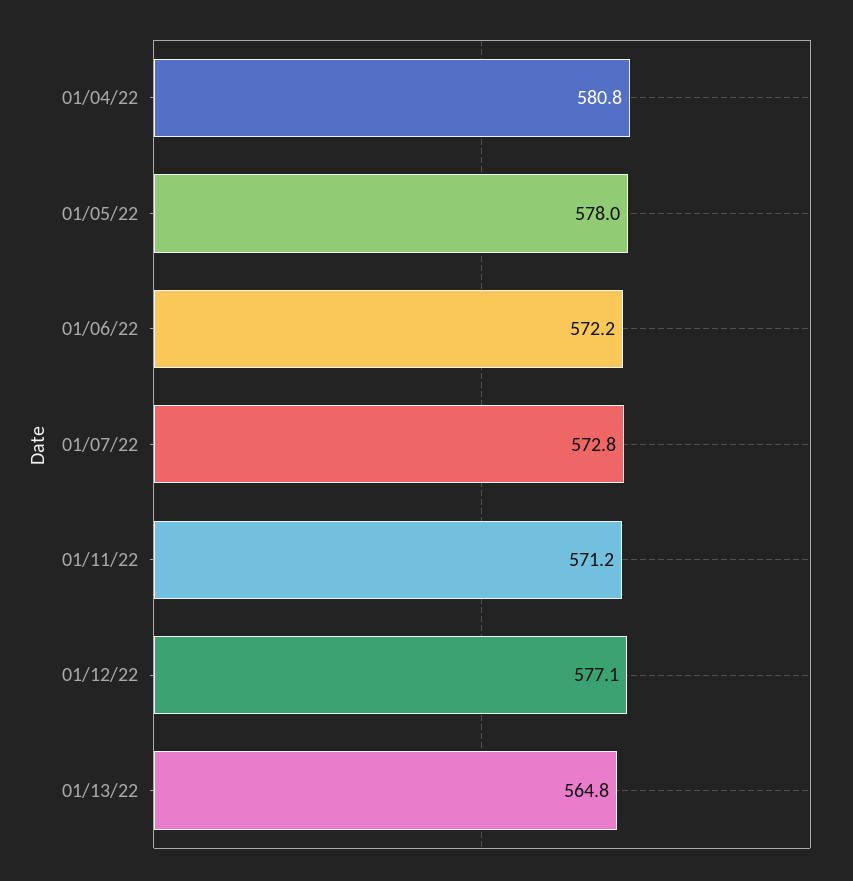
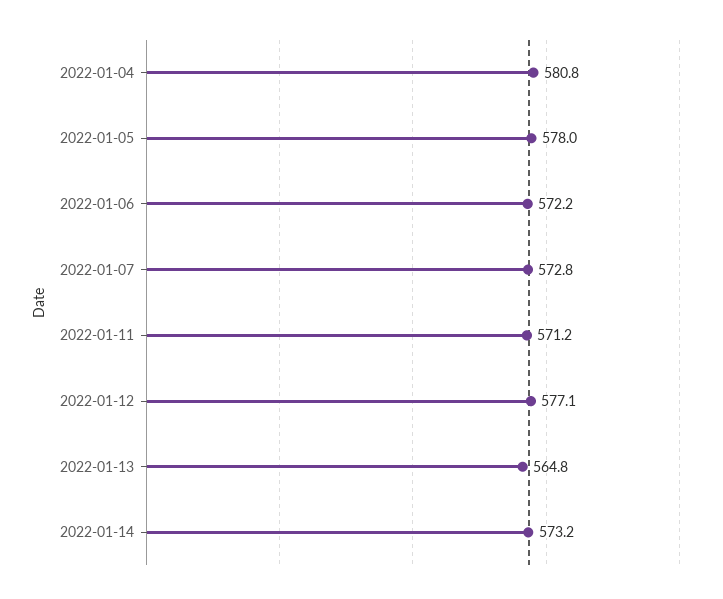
2022-01-14: none -> 573.2

